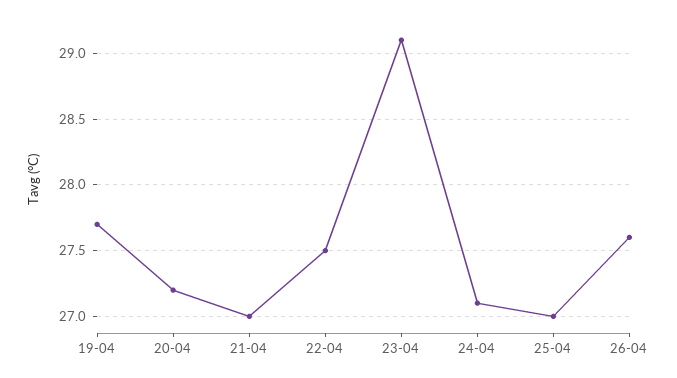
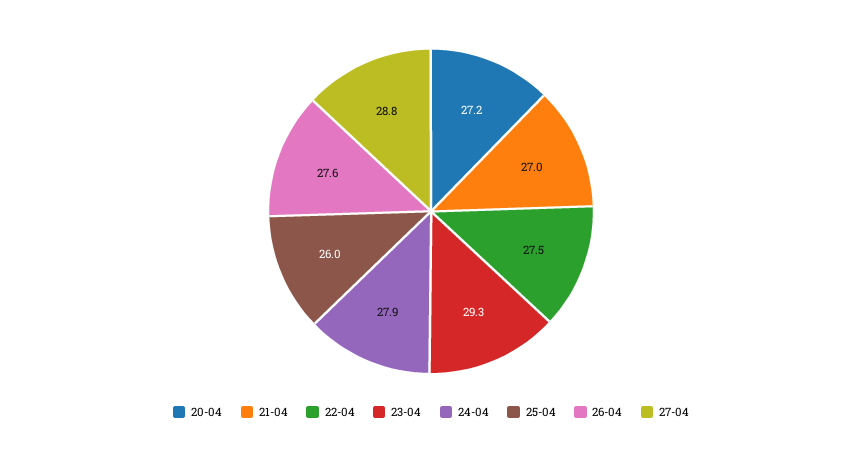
19-04: 27.7 -> none
23-04: 29.1 -> 29.3
24-04: 27.1 -> 27.9
25-04: 27 -> 26
27-04: none -> 28.8

